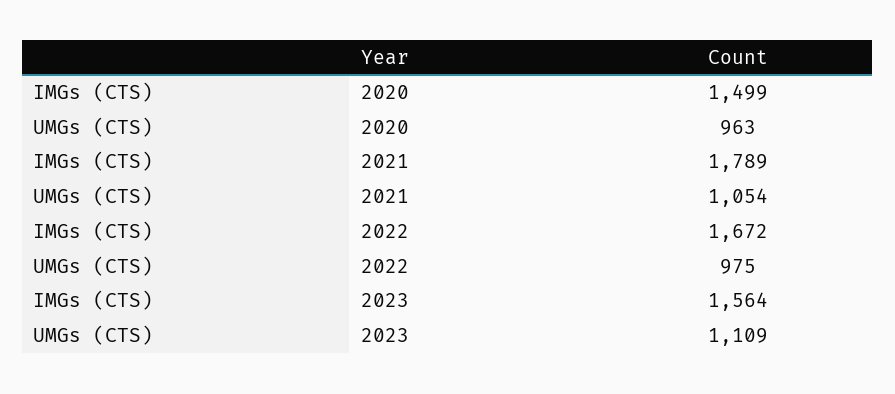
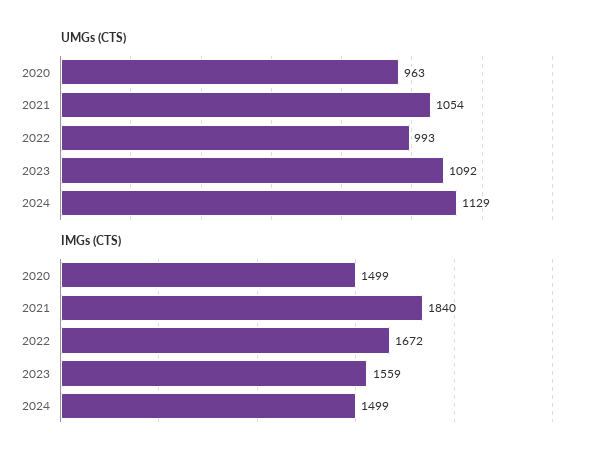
IMGs (CTS), 2021: 1789 -> 1840
UMGs (CTS), 2022: 975 -> 993
IMGs (CTS), 2023: 1564 -> 1559
UMGs (CTS), 2023: 1109 -> 1092
UMGs (CTS), 2024: none -> 1129
IMGs (CTS), 2024: none -> 1499

